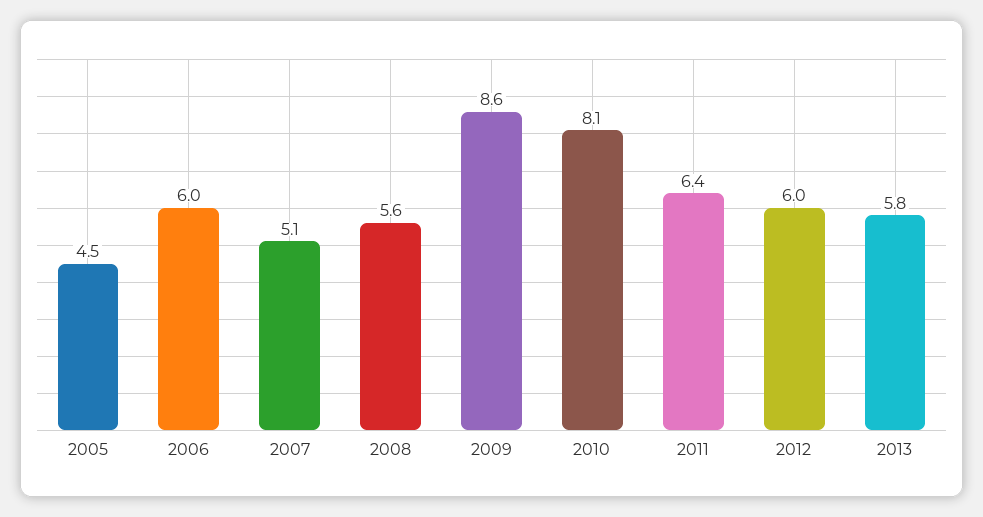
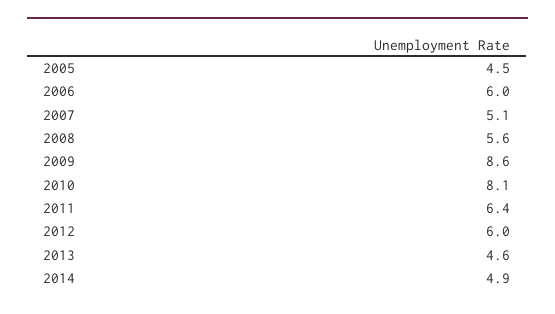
2013: 5.8 -> 4.6
2014: none -> 4.9

